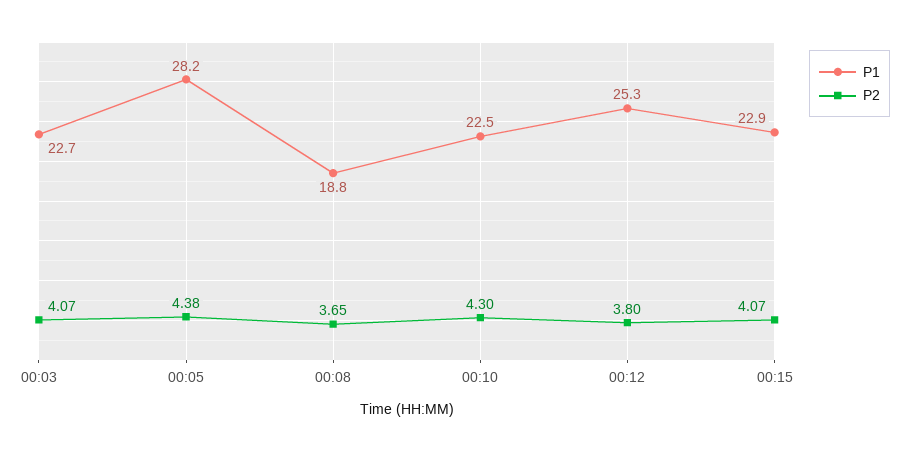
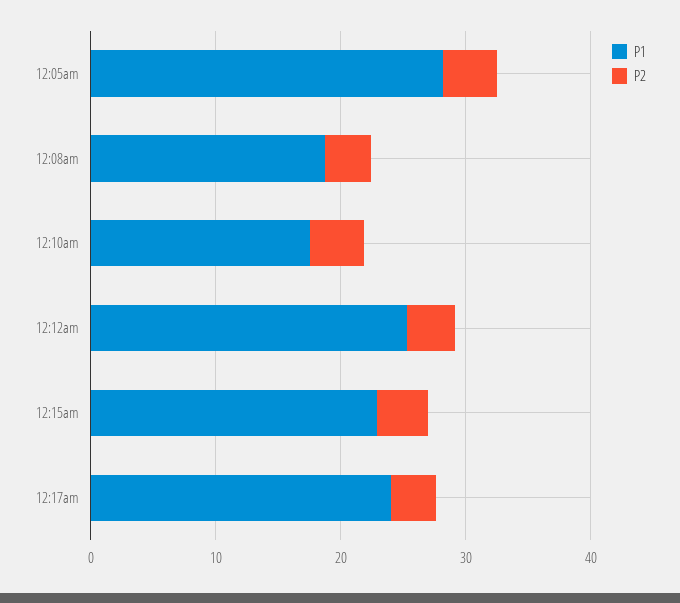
P1, 00:03: 22.7 -> none
P2, 00:03: 4.07 -> none
P1, 00:10: 22.5 -> 18
P1, 12:17am: none -> 24
P2, 12:17am: none -> 4

